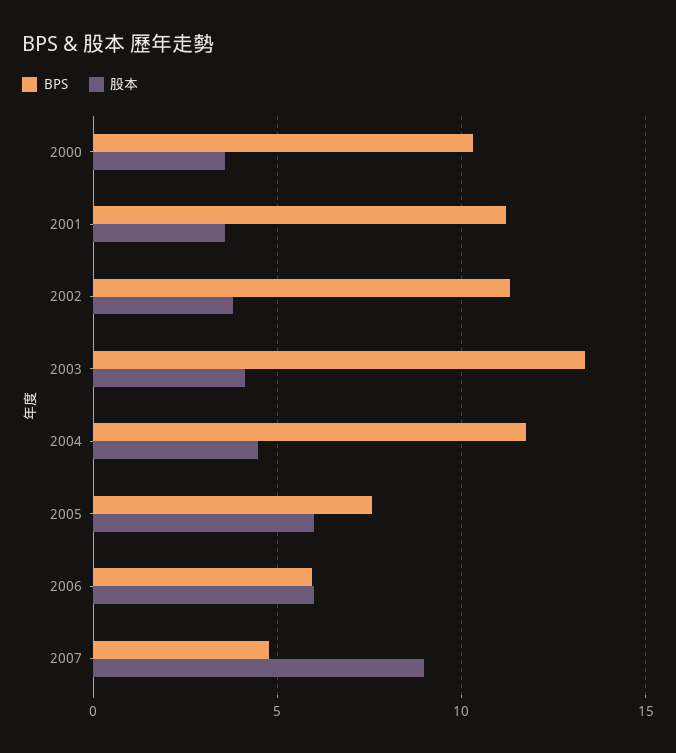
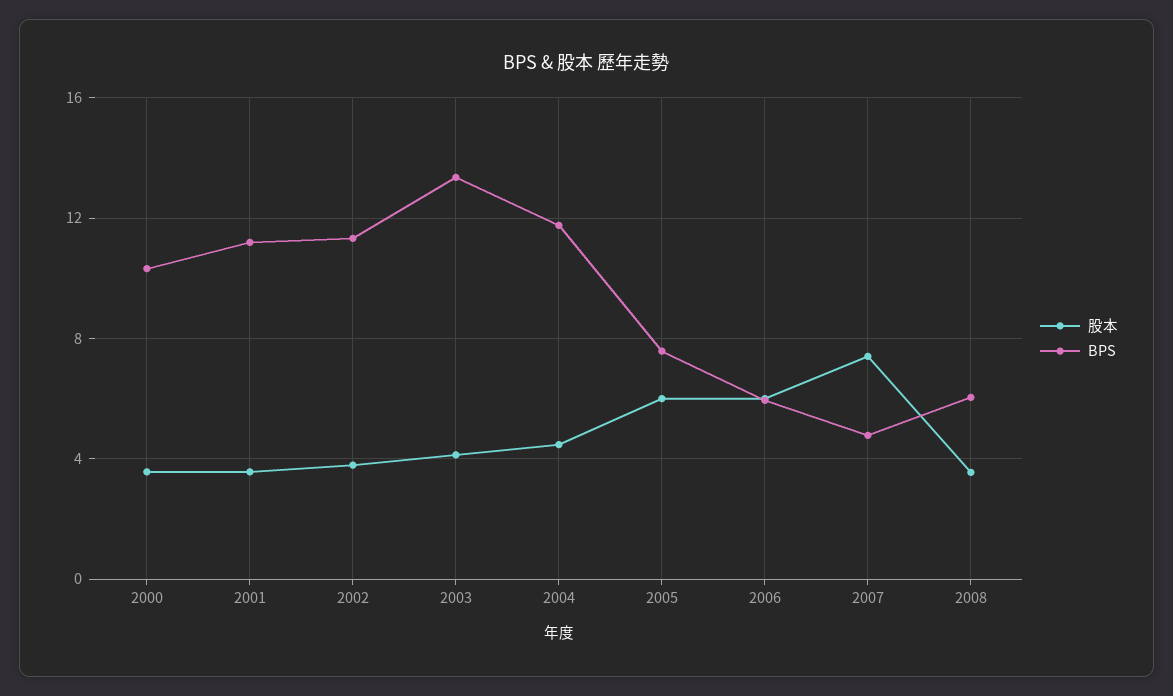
股本, 2007: 9 -> 7.5
股本, 2008: none -> 3.5
BPS, 2008: none -> 6

